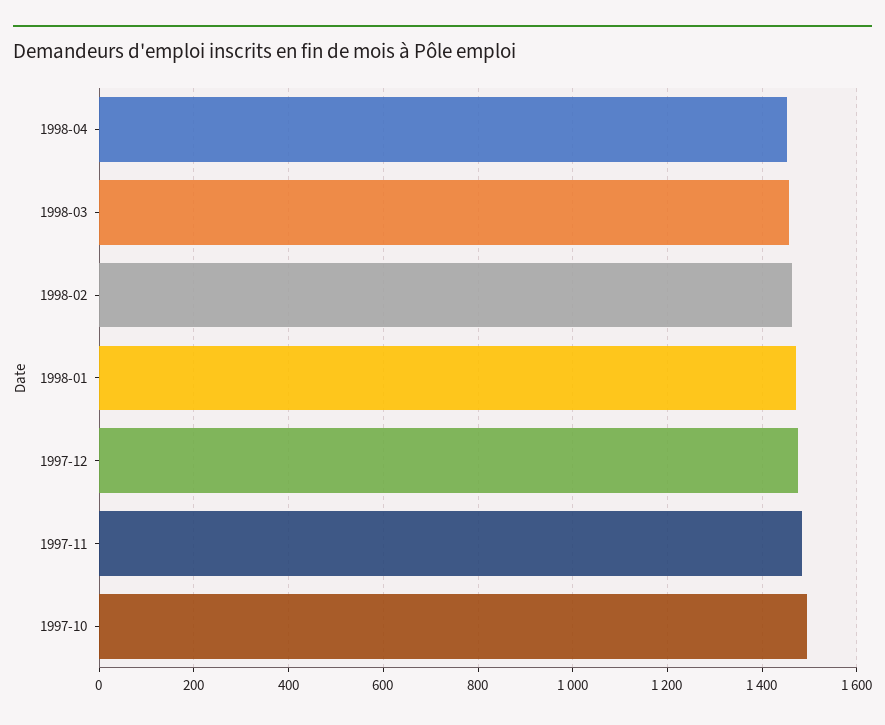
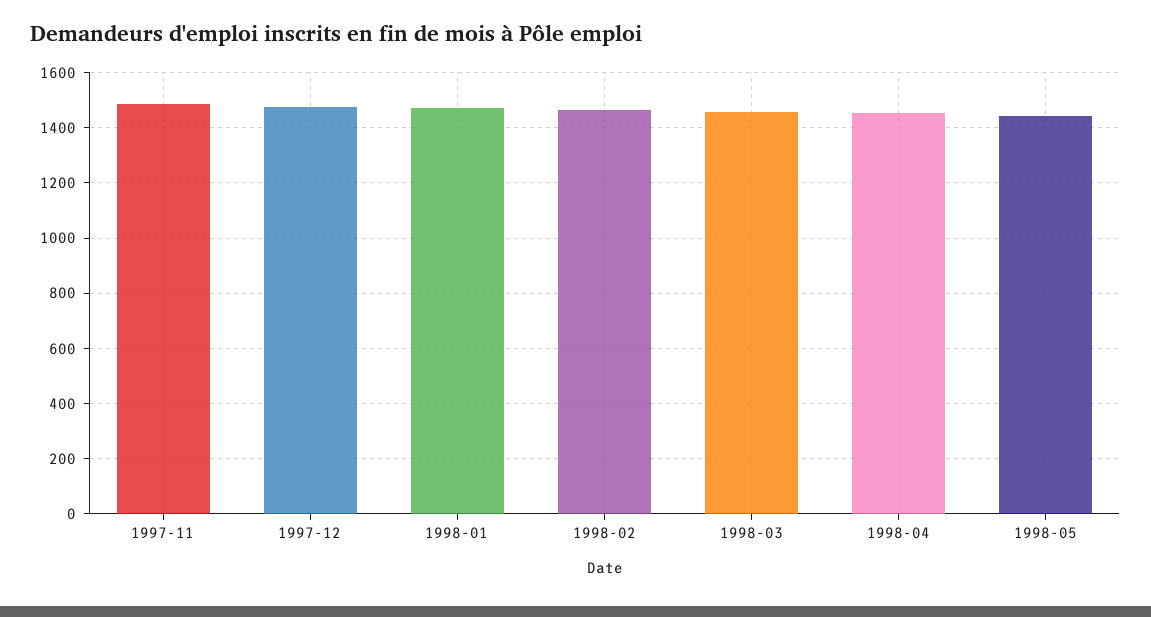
1997-10: 1500 -> none
1998-05: none -> 1450

